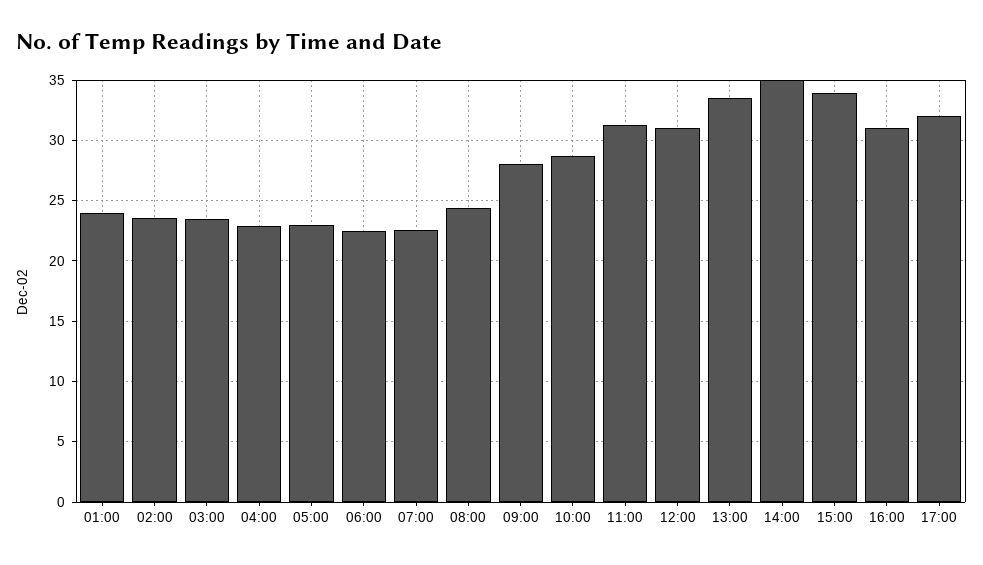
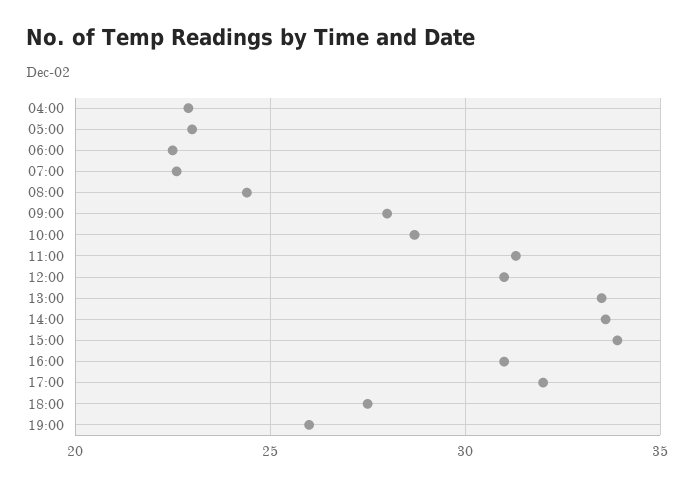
01:00: 24 -> none
02:00: 23.5 -> none
03:00: 23.5 -> none
14:00: 35 -> 33.5
18:00: none -> 27.5
19:00: none -> 26

